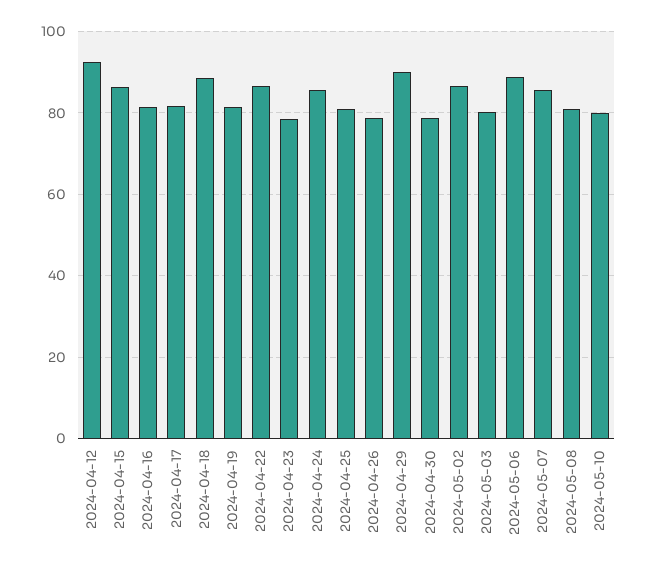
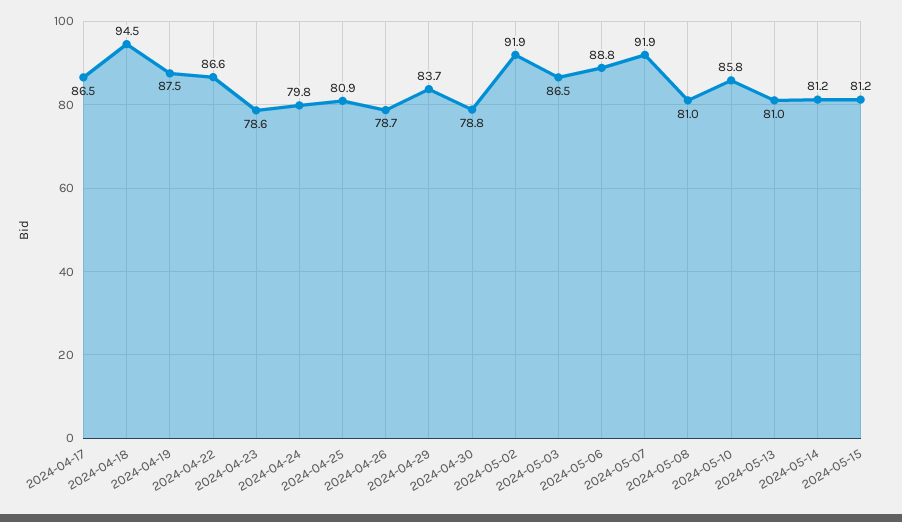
2024-04-12: 92 -> none
2024-04-15: 86 -> none
2024-04-16: 82 -> none
2024-04-17: 82 -> 86.5
2024-04-18: 88 -> 94.5
2024-04-19: 82 -> 87.5
2024-04-24: 86 -> 79.8
2024-04-29: 90 -> 83.7
2024-05-02: 86 -> 91.9
2024-05-03: 80 -> 86.5
2024-05-07: 86 -> 91.9
2024-05-10: 80 -> 85.8
2024-05-13: none -> 81
2024-05-14: none -> 81.2
2024-05-15: none -> 81.2

